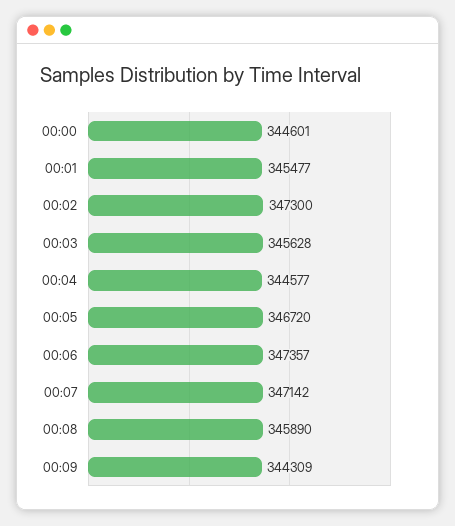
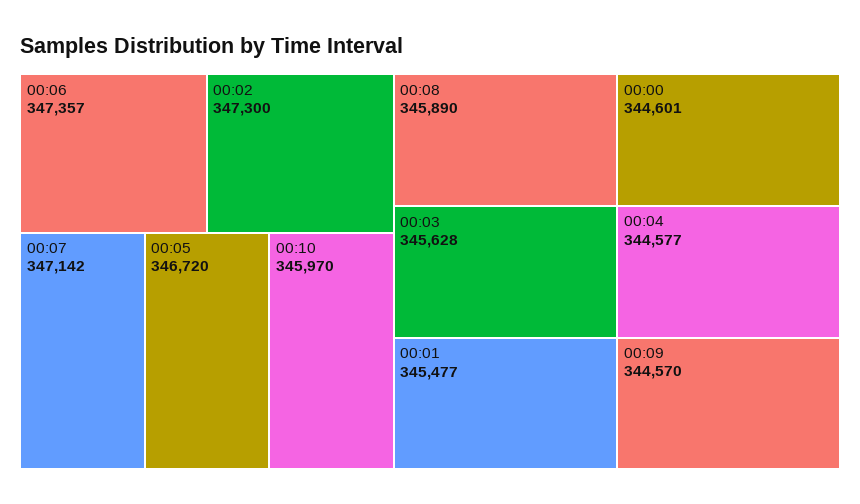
00:09: 344309 -> 344570
00:10: none -> 345970

